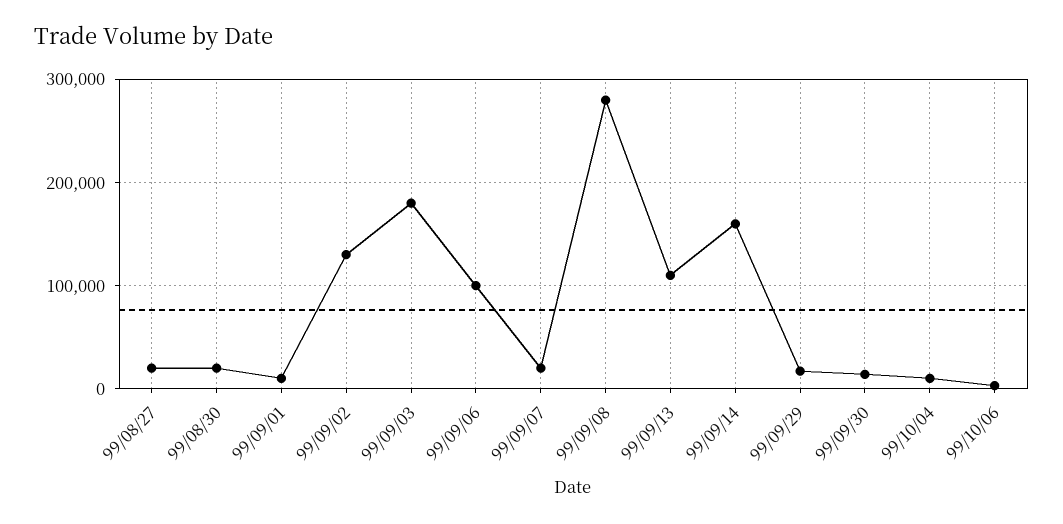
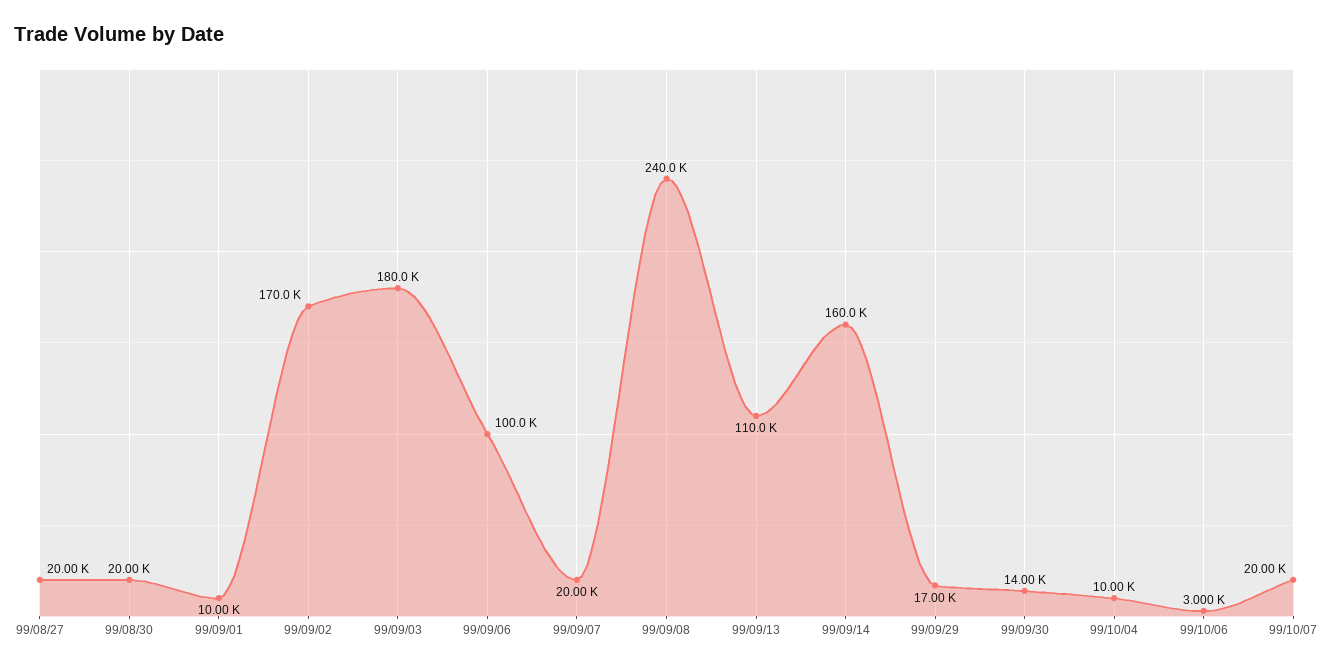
99/09/02: 130000 -> 170000
99/09/08: 280000 -> 240000
99/10/07: none -> 20000

